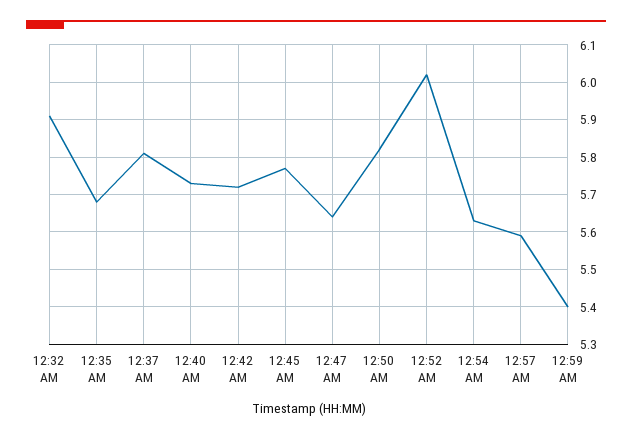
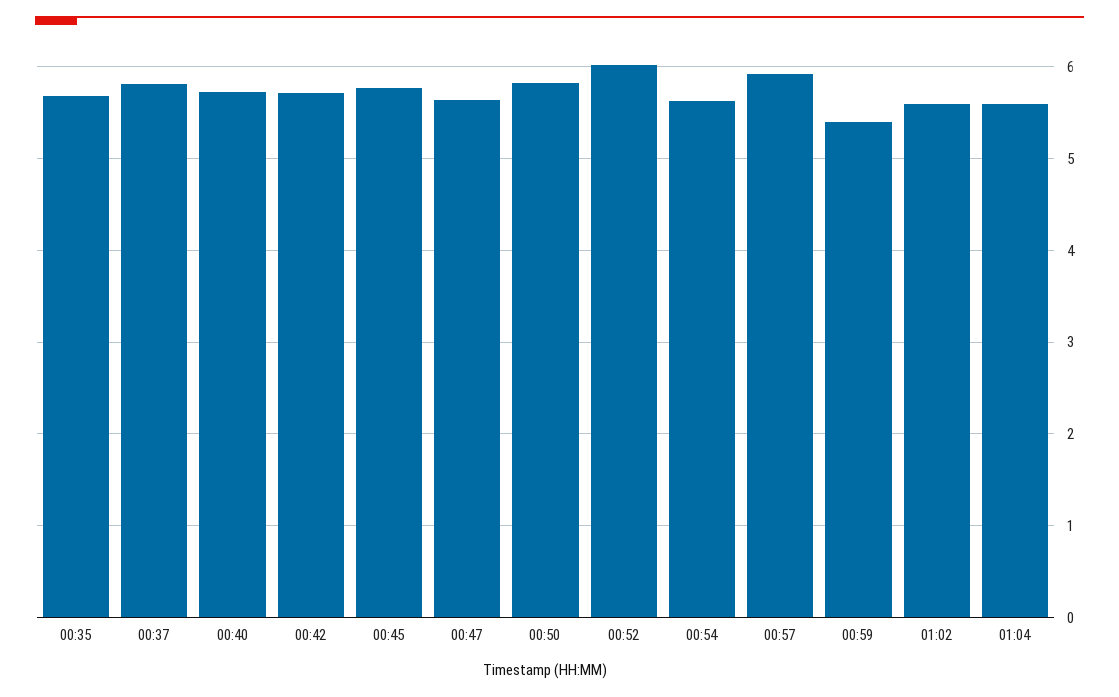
12:32 AM: 5.9 -> none
12:57 AM: 5.6 -> 5.9
01:02: none -> 5.6
01:04: none -> 5.6

